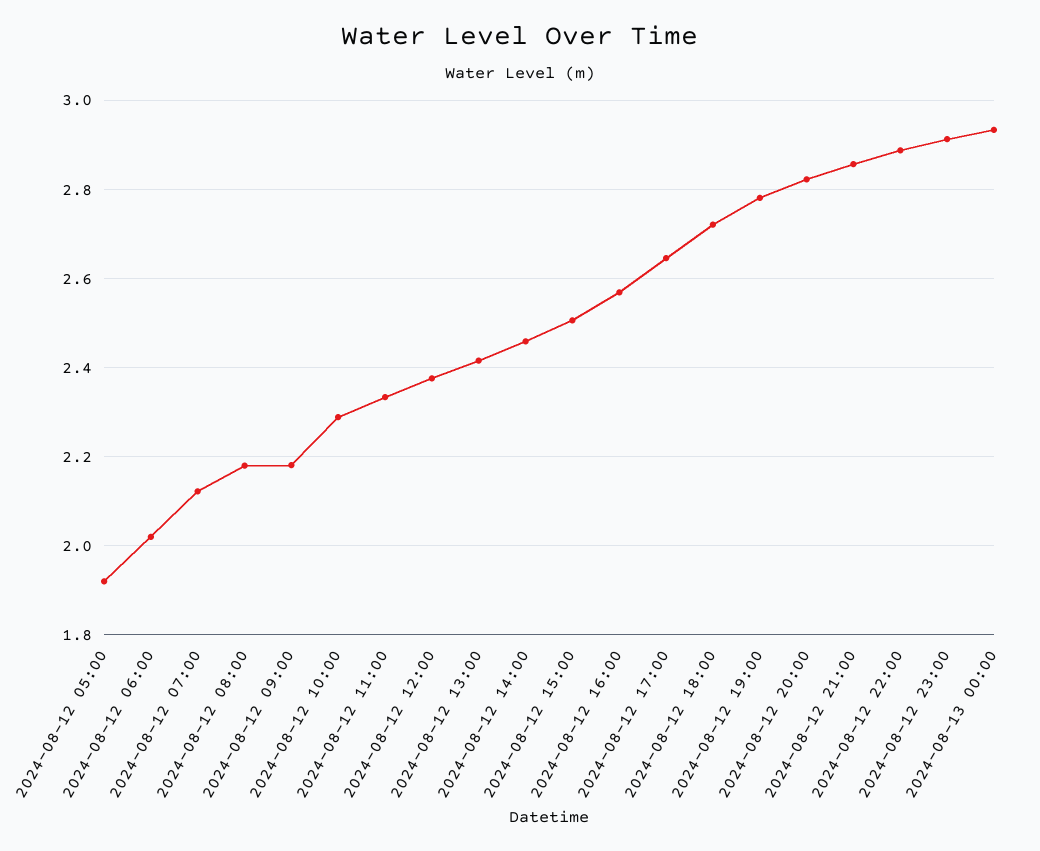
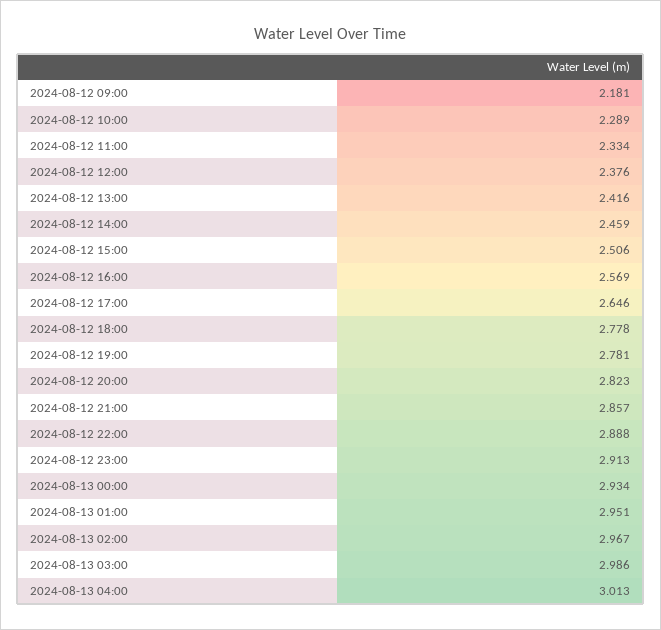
2024-08-12 05:00: 1.92 -> none
2024-08-12 06:00: 2.02 -> none
2024-08-12 07:00: 2.12 -> none
2024-08-12 08:00: 2.18 -> none
2024-08-12 18:00: 2.72 -> 2.778
2024-08-13 01:00: none -> 2.951
2024-08-13 02:00: none -> 2.967
2024-08-13 03:00: none -> 2.986
2024-08-13 04:00: none -> 3.013

